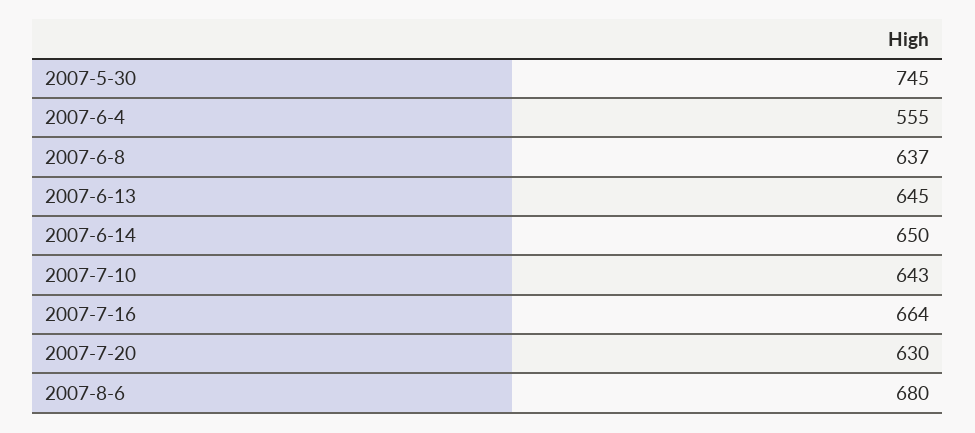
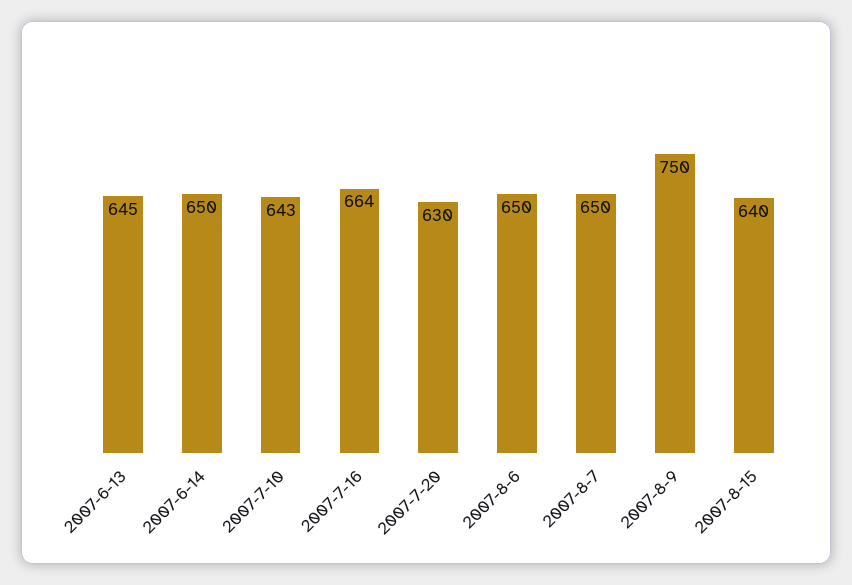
2007-5-30: 745 -> none
2007-6-4: 555 -> none
2007-6-8: 637 -> none
2007-8-6: 680 -> 650
2007-8-7: none -> 650
2007-8-9: none -> 750
2007-8-15: none -> 640

